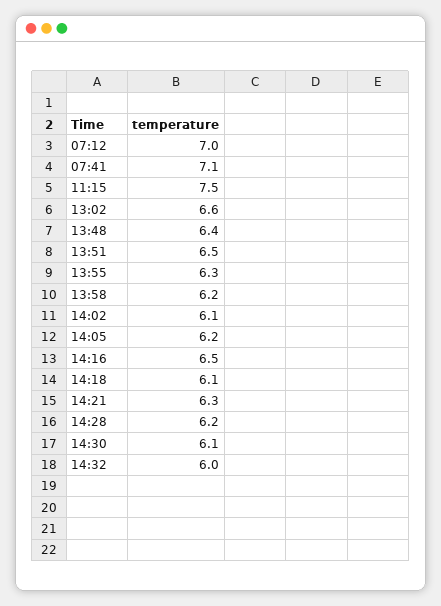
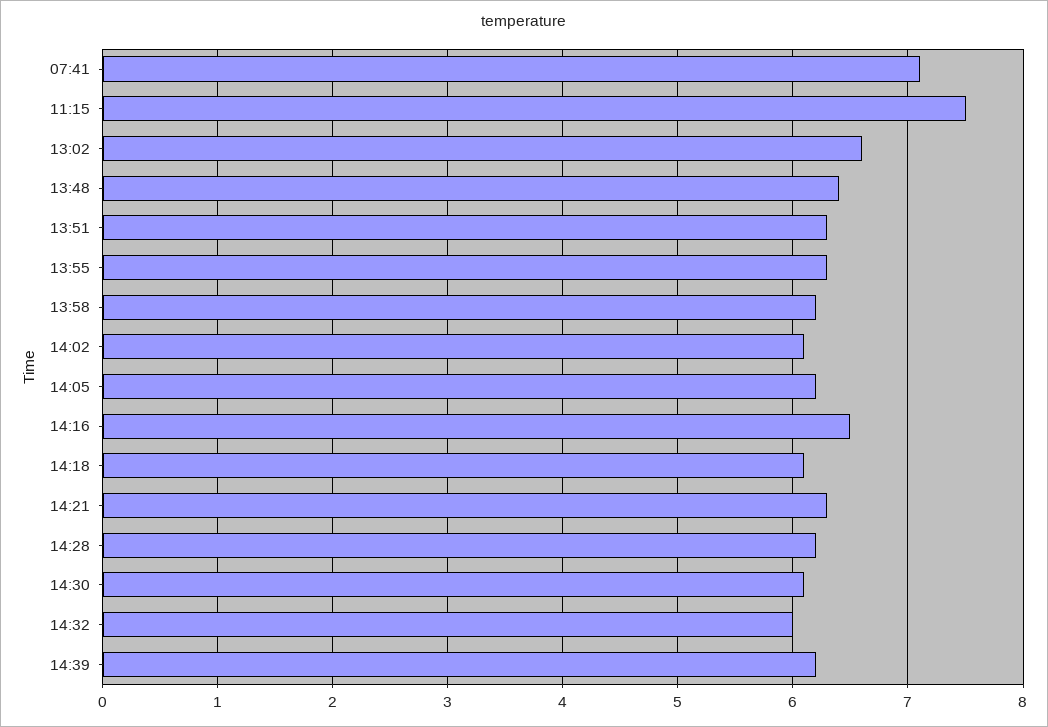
07:12: 7 -> none
13:51: 6.5 -> 6.3
14:39: none -> 6.2

